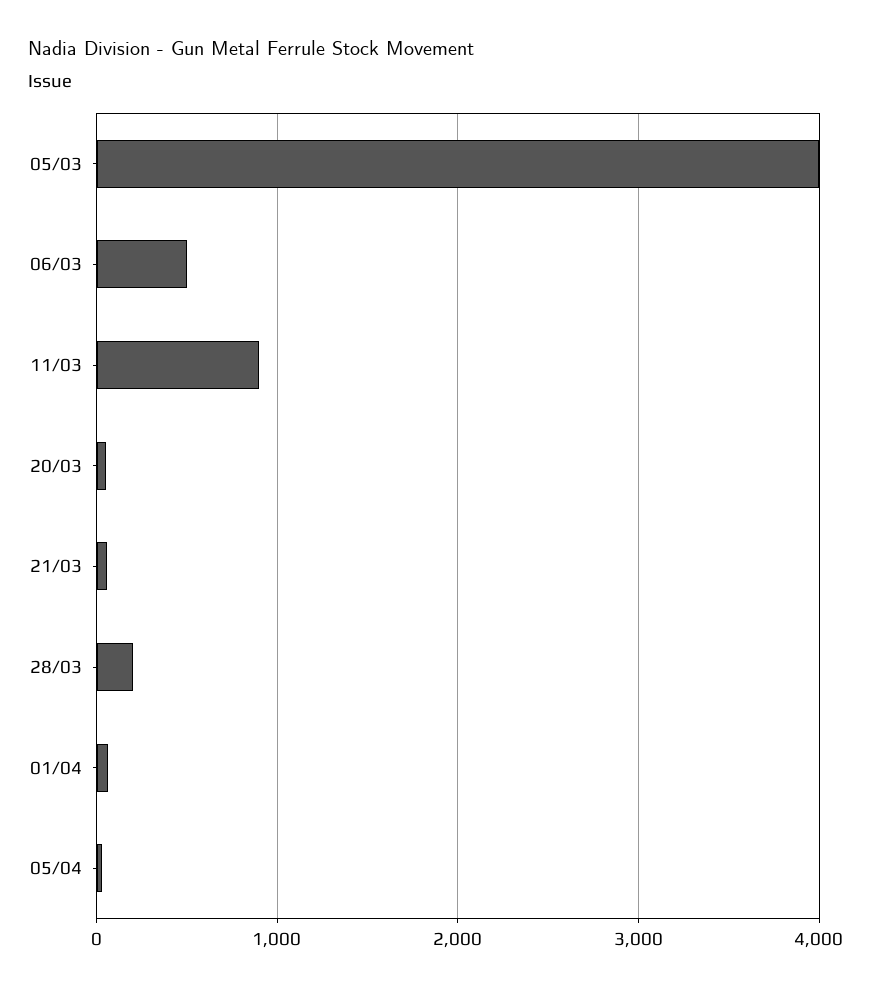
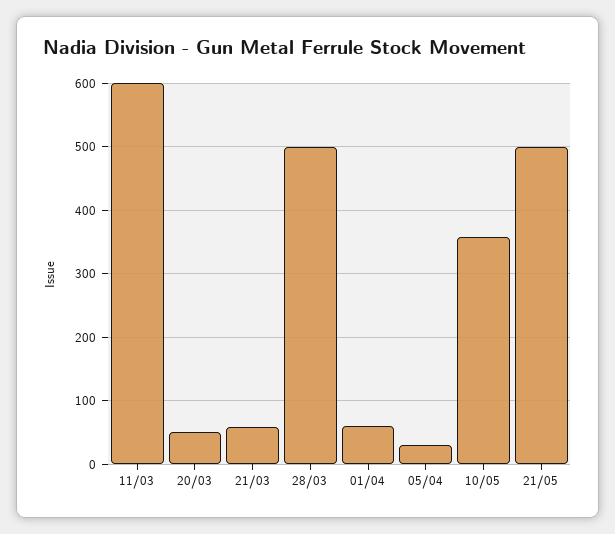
05/03: 4000 -> none
06/03: 500 -> none
11/03: 900 -> 600
28/03: 200 -> 500
10/05: none -> 360
21/05: none -> 500

